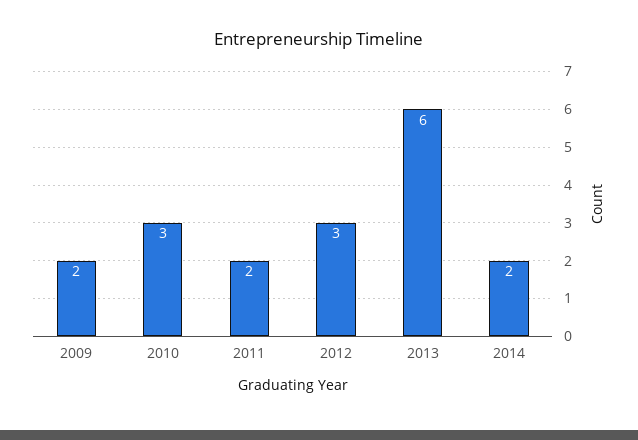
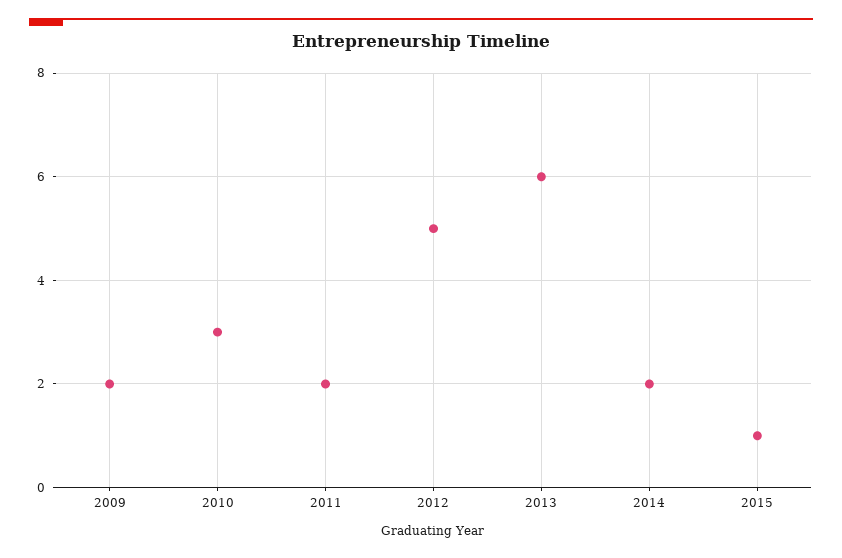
2012: 3 -> 5
2015: none -> 1

